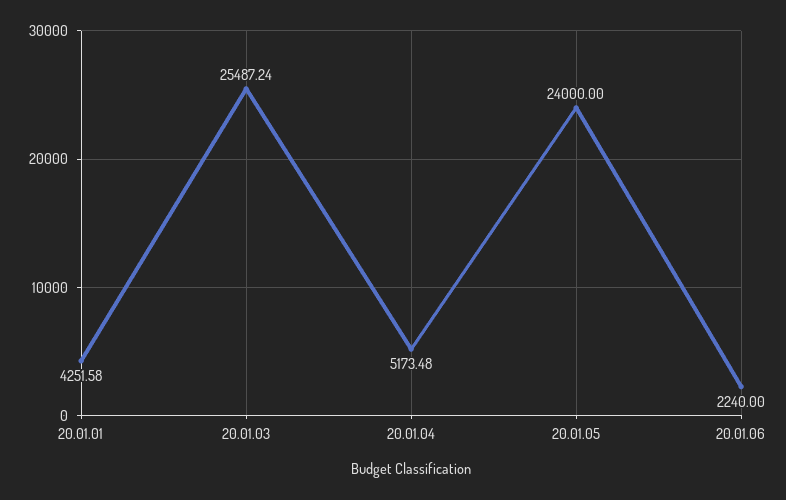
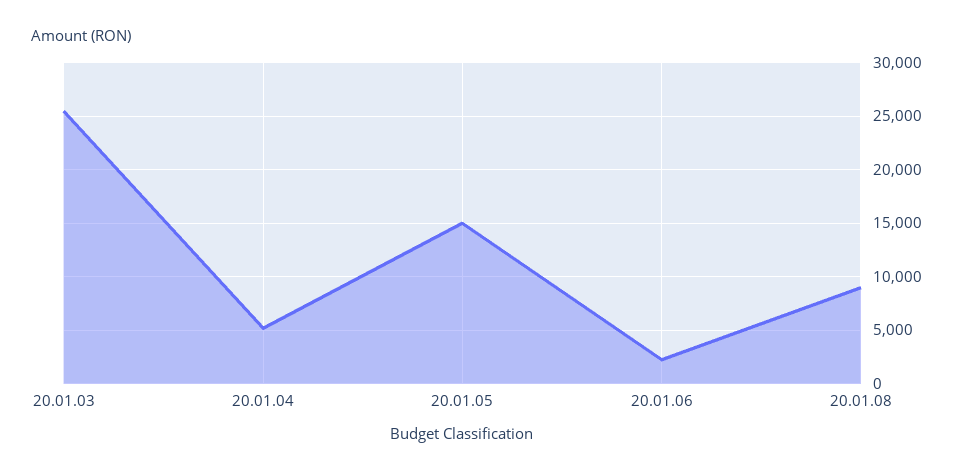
20.01.01: 4251.58 -> none
20.01.05: 24000 -> 15000
20.01.08: none -> 9000

